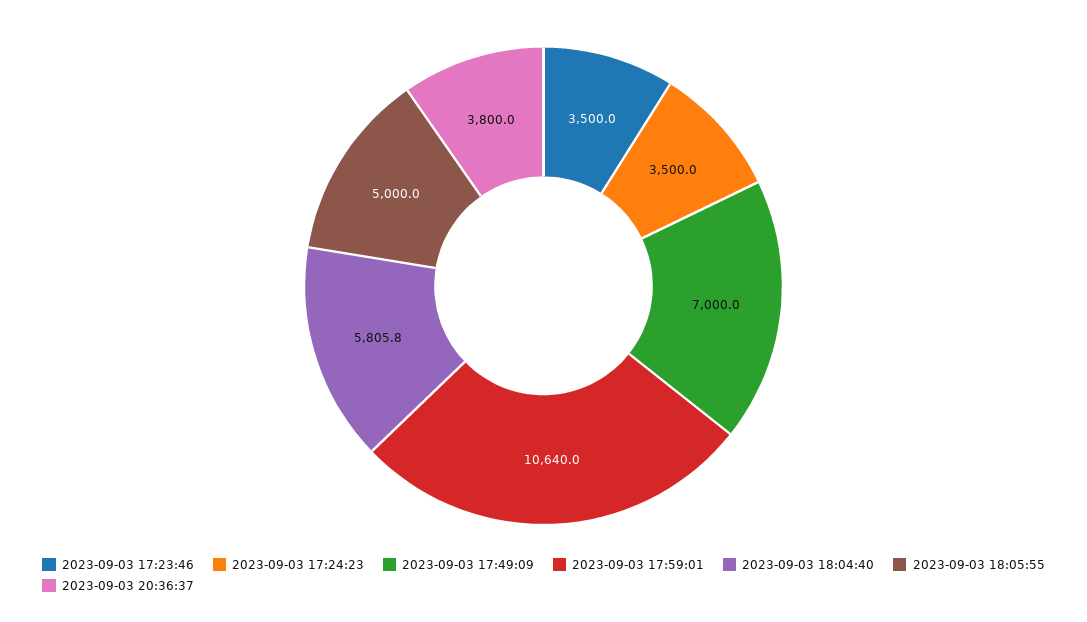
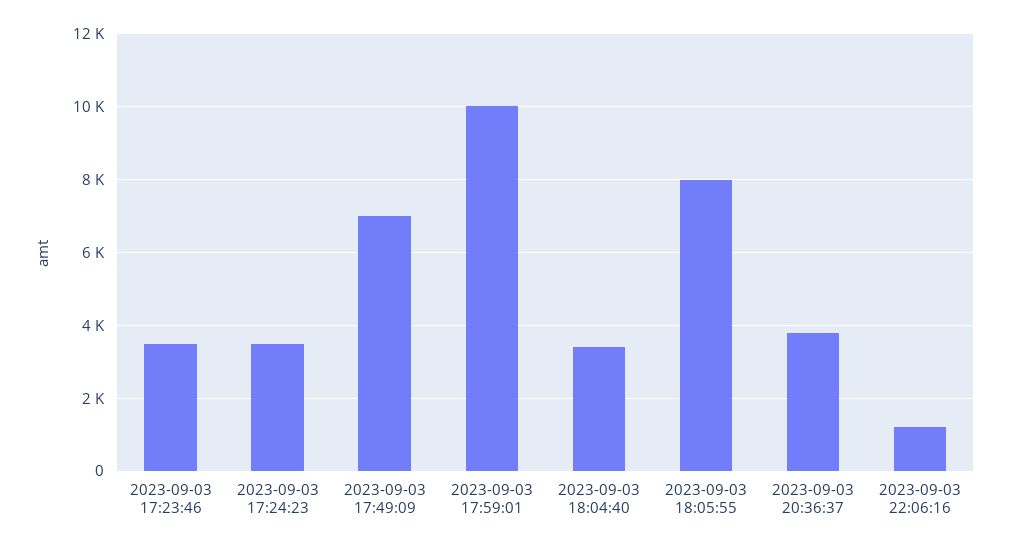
2023-09-03 17:59:01: 10640 -> 10000
2023-09-03 18:04:40: 5805.8 -> 3400
2023-09-03 18:05:55: 5000 -> 8000
2023-09-03 22:06:16: none -> 1200

